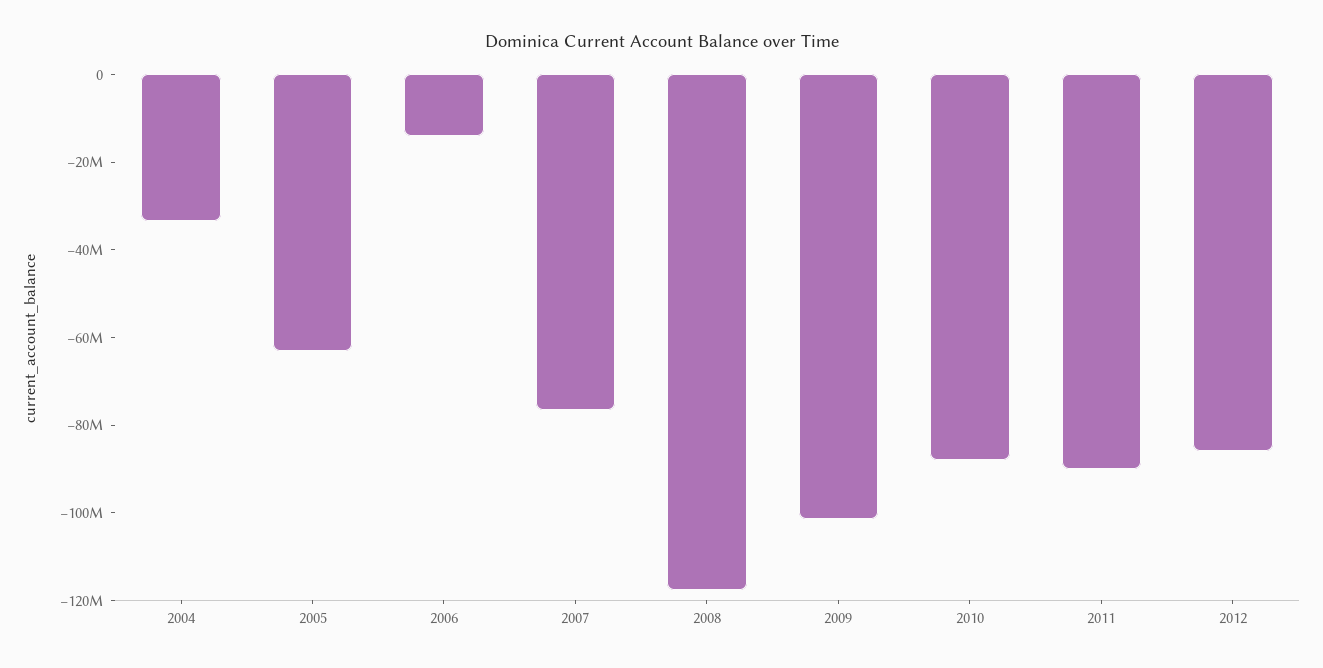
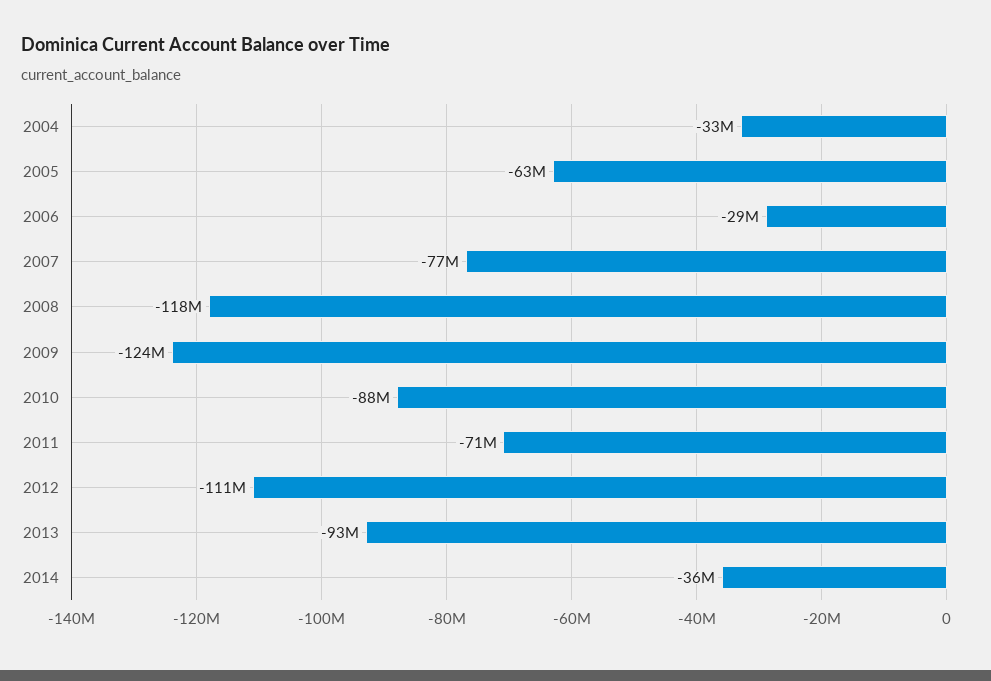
2006: -15000000 -> -29000000
2009: -100000000 -> -124000000
2011: -90000000 -> -71000000
2012: -85000000 -> -111000000
2013: none -> -93000000
2014: none -> -36000000

